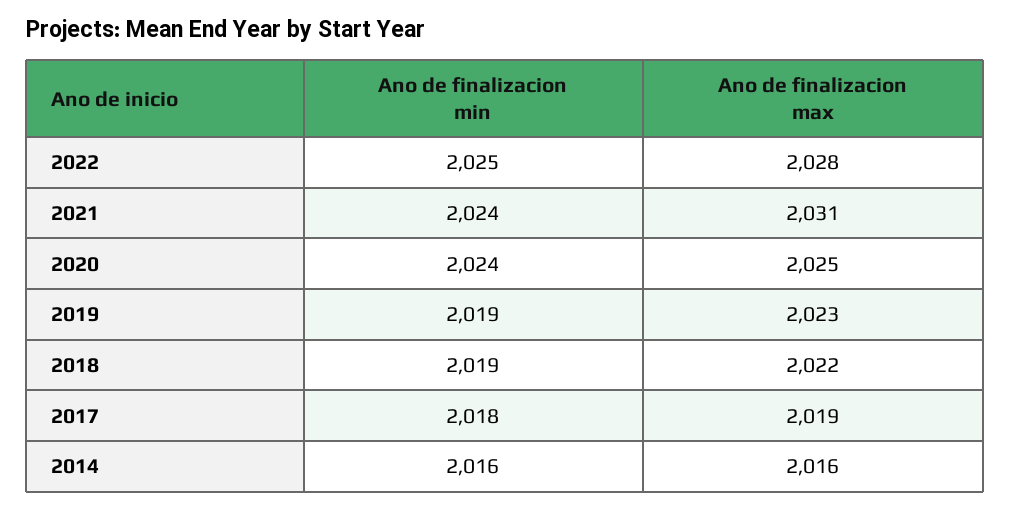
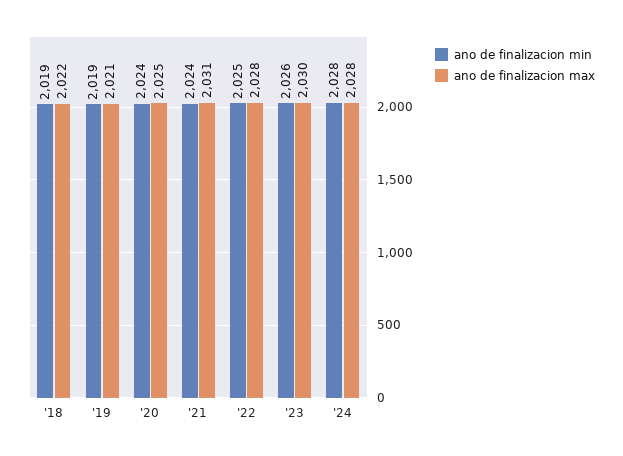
Ano de finalizacion max, 2019: 2023 -> 2021
Ano de finalizacion min, 2017: 2018 -> none
Ano de finalizacion max, 2017: 2019 -> none
Ano de finalizacion min, 2014: 2016 -> none
Ano de finalizacion max, 2014: 2016 -> none
Ano de finalizacion min, '23: none -> 2026
Ano de finalizacion max, '23: none -> 2030
Ano de finalizacion min, '24: none -> 2028
Ano de finalizacion max, '24: none -> 2028

